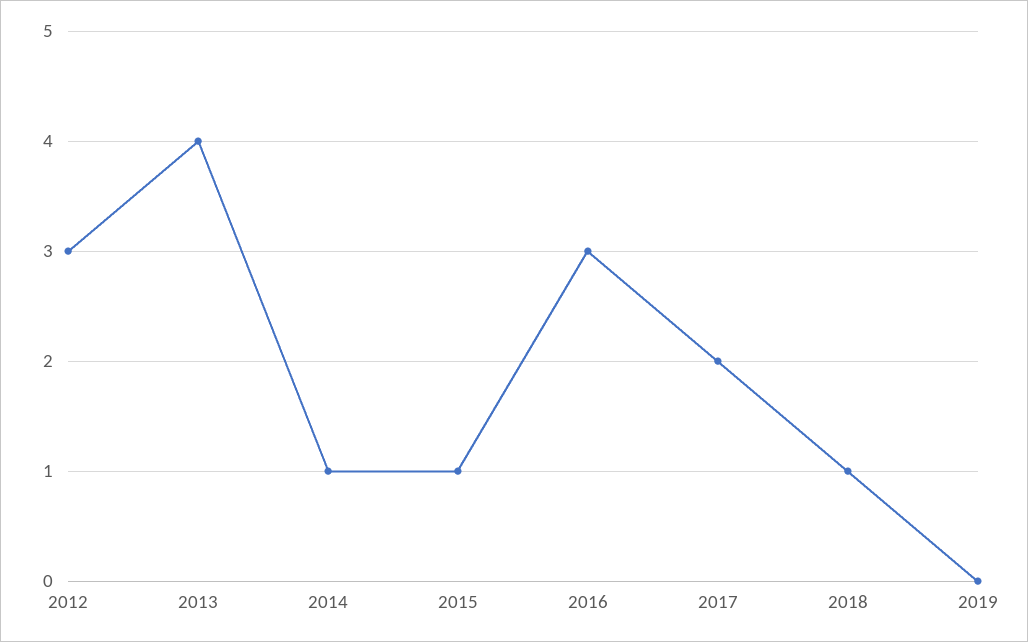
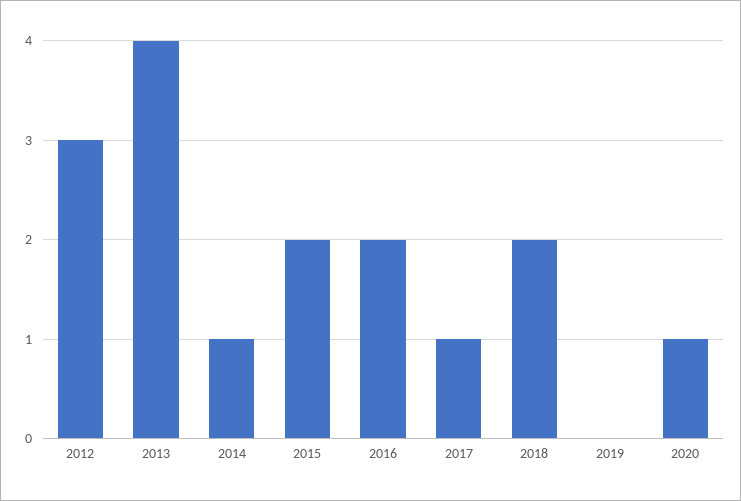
2015: 1 -> 2
2016: 3 -> 2
2017: 2 -> 1
2018: 1 -> 2
2020: none -> 1

